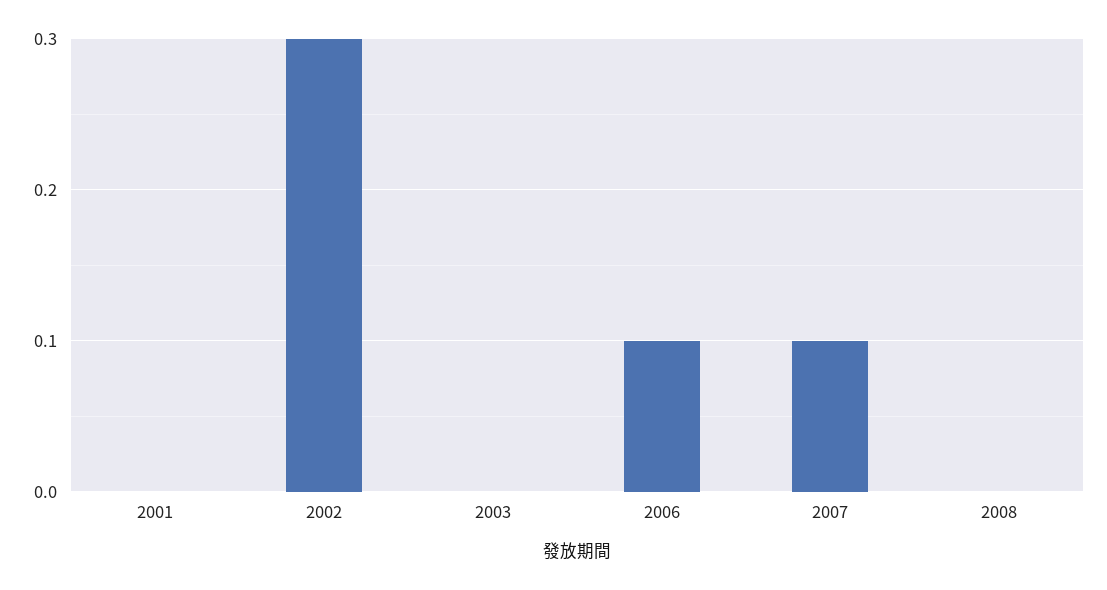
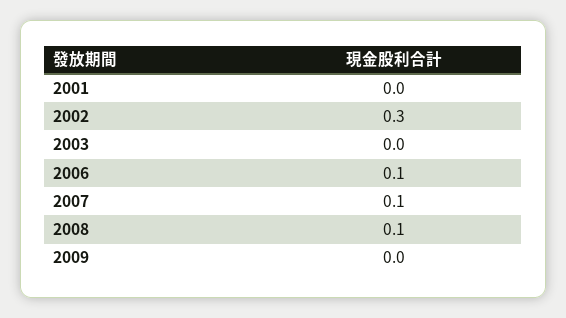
2008: 0 -> 0.1
2009: none -> 0

